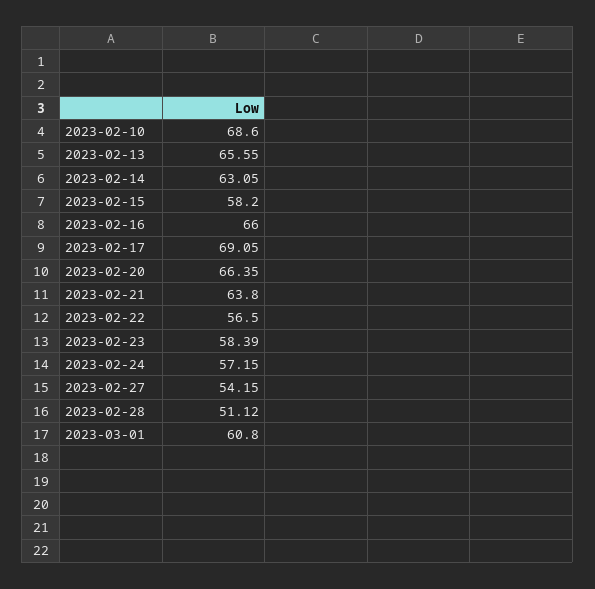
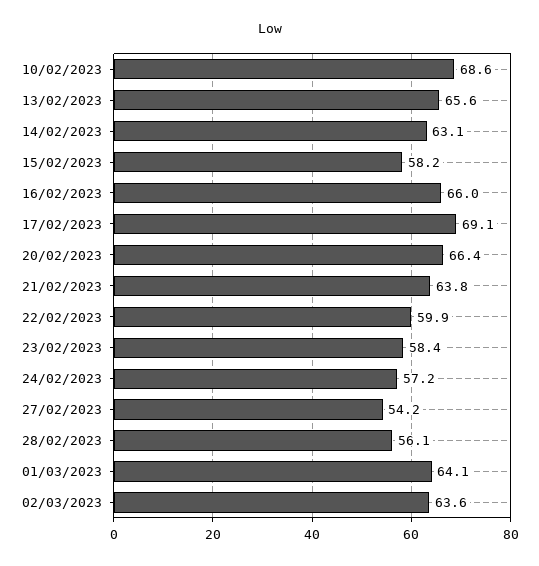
2023-02-22: 56.5 -> 59.9
2023-02-28: 51.12 -> 56.1
2023-03-01: 60.8 -> 64.1
02/03/2023: none -> 63.6

